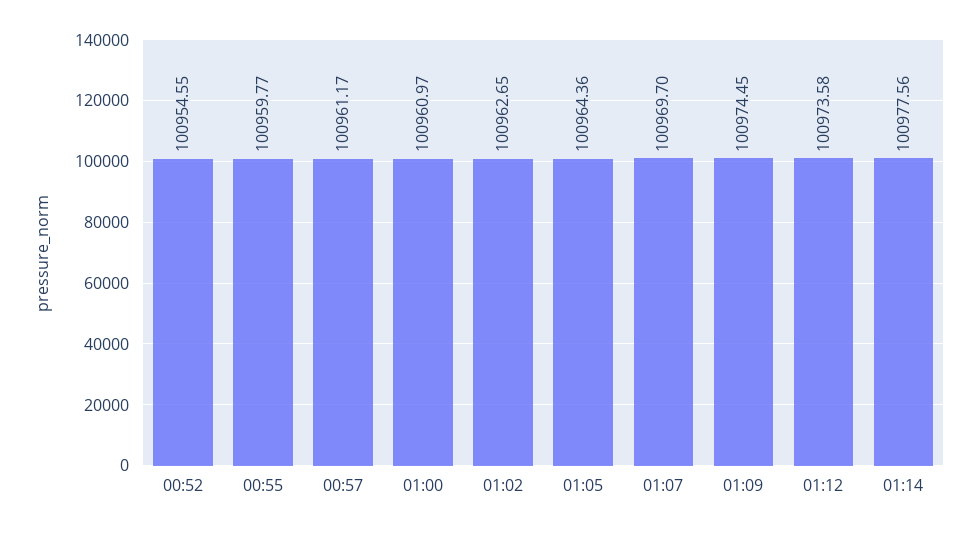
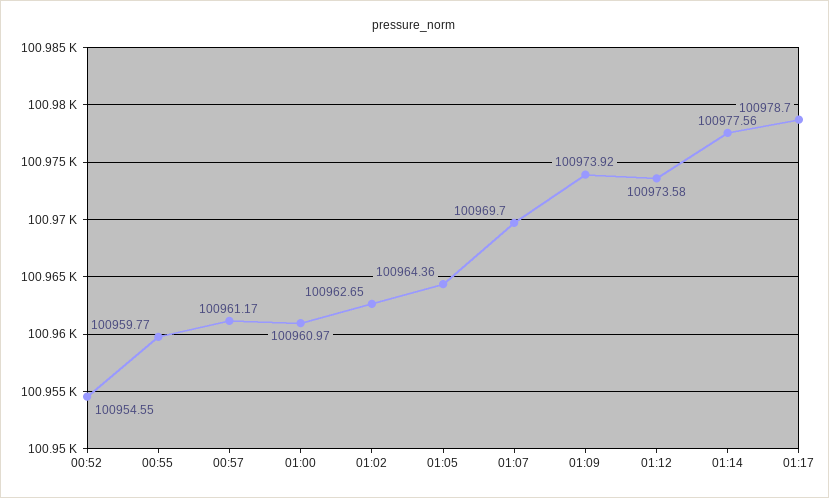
01:09: 100974.45 -> 100973.92
01:17: none -> 100978.7

